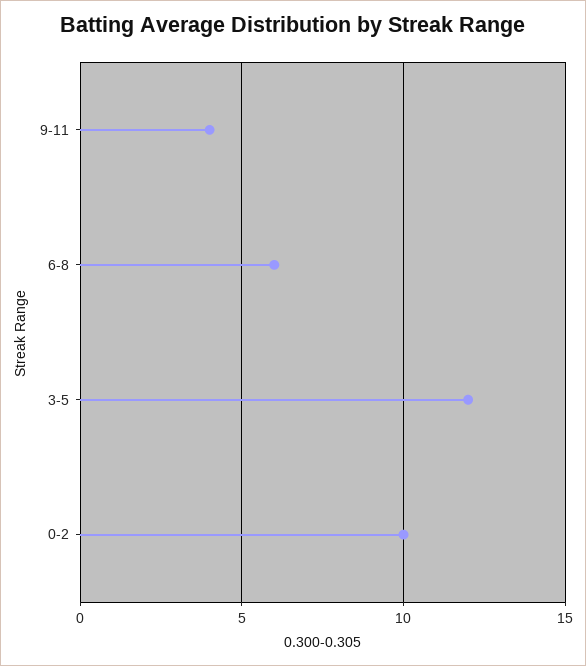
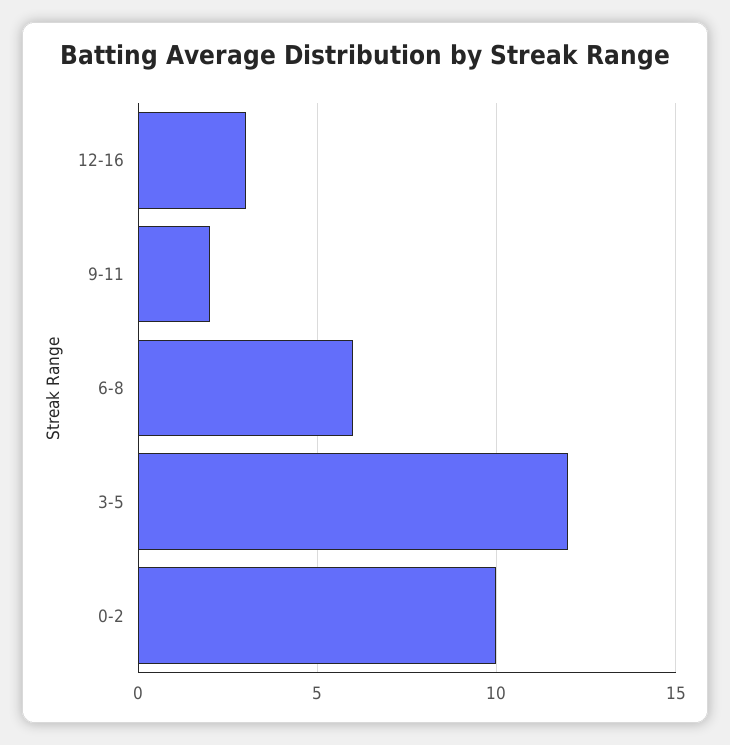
9-11: 4 -> 2
12-16: none -> 3

